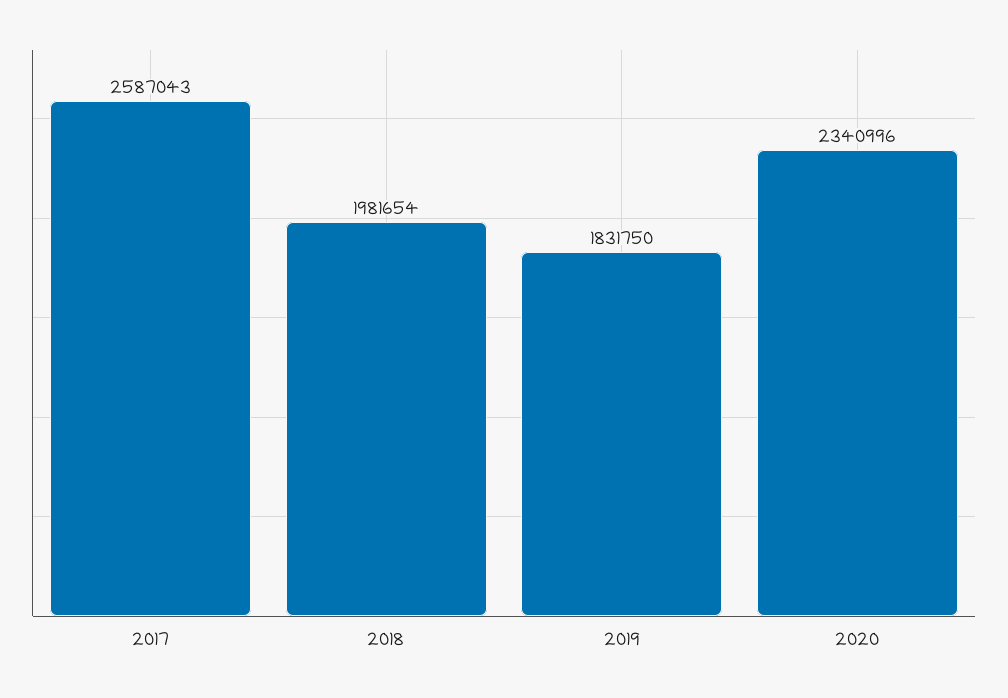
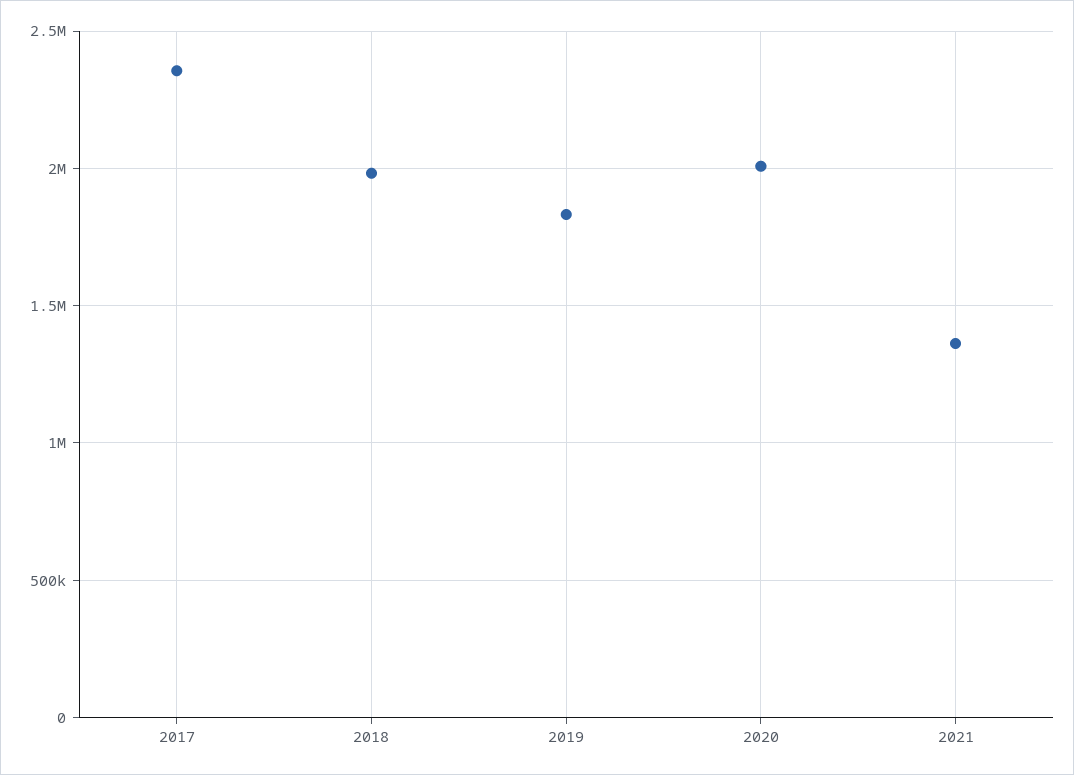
2017: 2587043 -> 2350000
2020: 2340996 -> 2000000
2021: none -> 1350000

